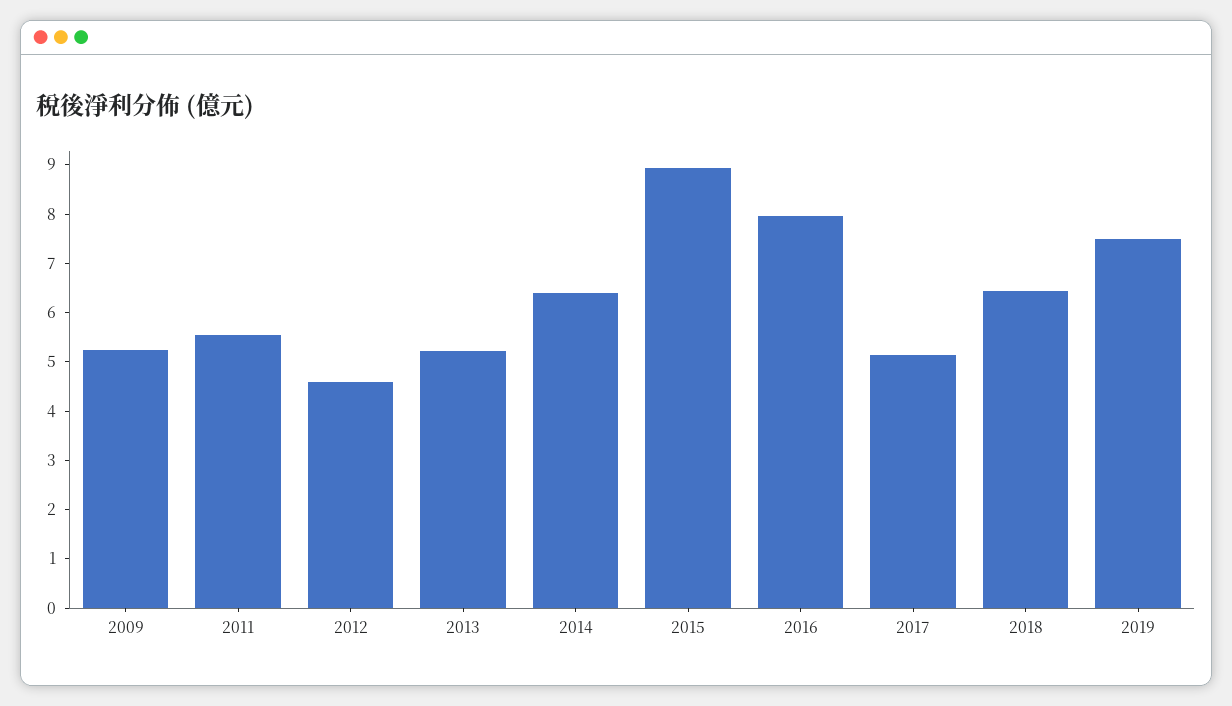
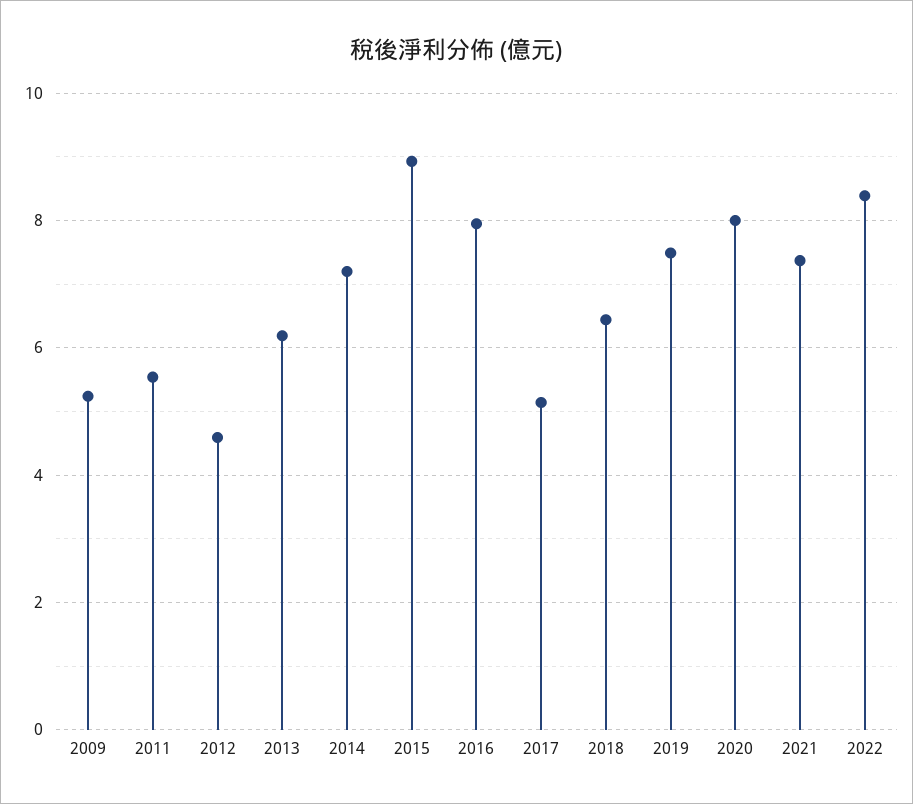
2013: 5.2 -> 6.2
2014: 6.4 -> 7.2
2020: none -> 8
2021: none -> 7.4
2022: none -> 8.4

